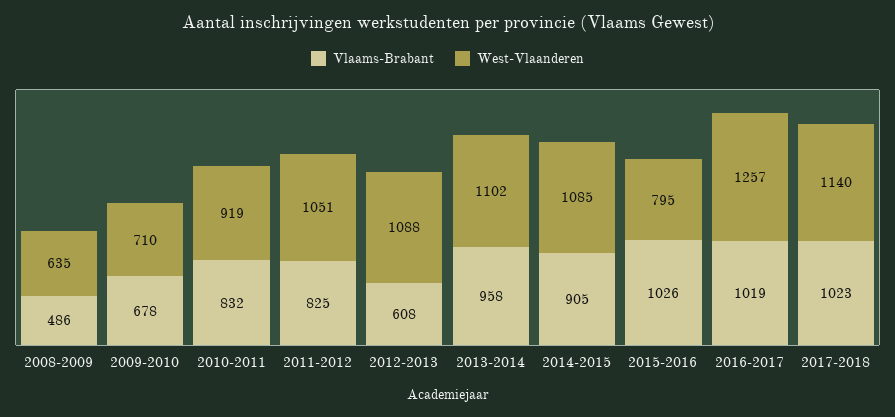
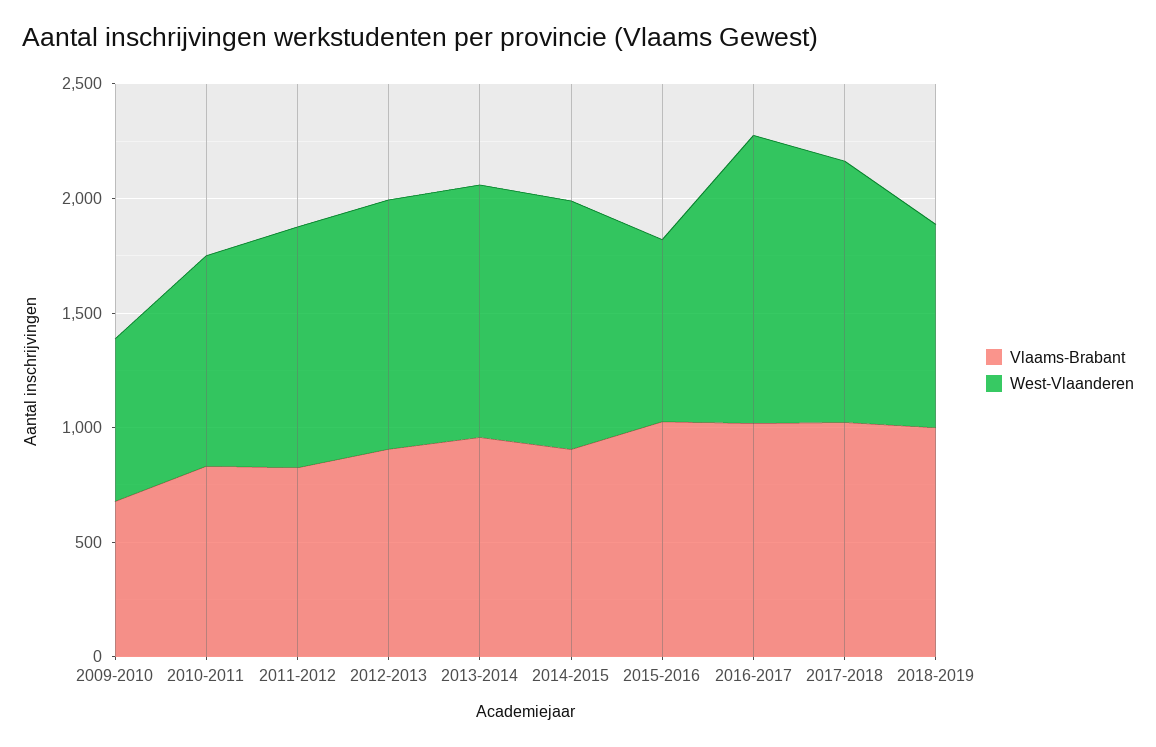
Vlaams-Brabant, 2008-2009: 486 -> none
West-Vlaanderen, 2008-2009: 635 -> none
Vlaams-Brabant, 2012-2013: 608 -> 900
Vlaams-Brabant, 2018-2019: none -> 1000
West-Vlaanderen, 2018-2019: none -> 900

